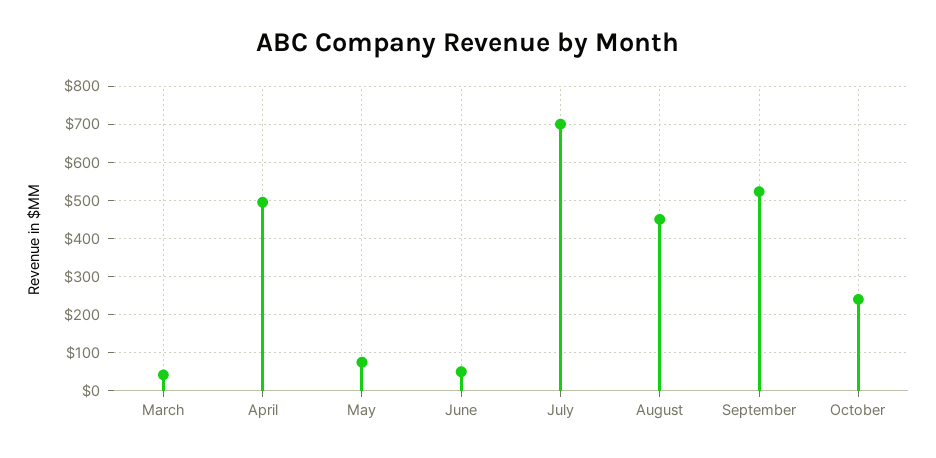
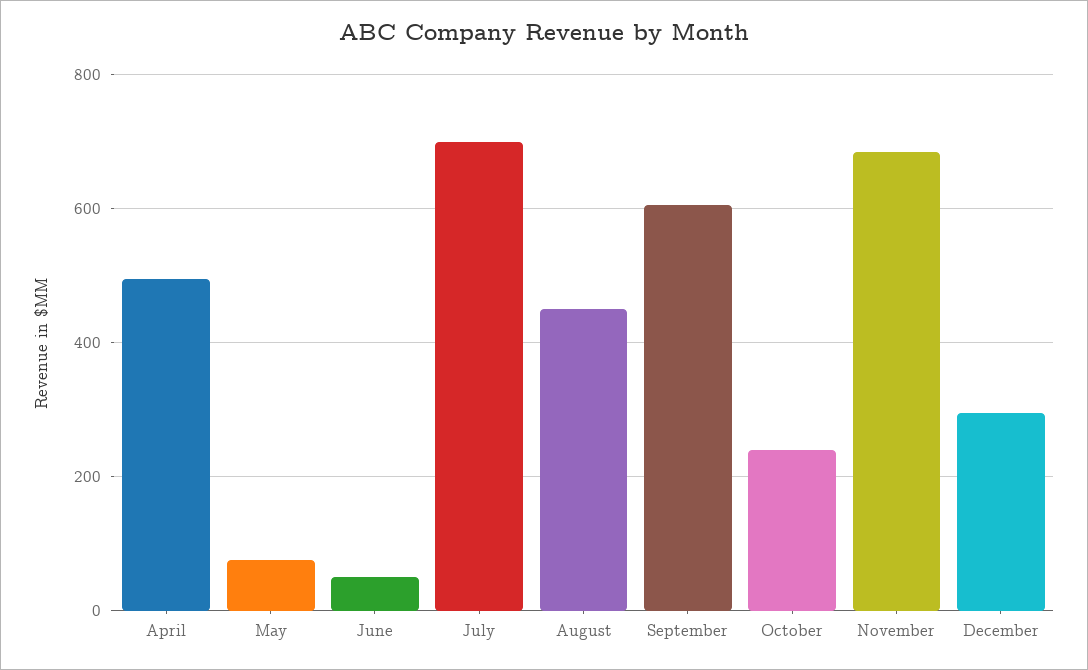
March: 40 -> none
September: 520 -> 600
November: none -> 680
December: none -> 300

